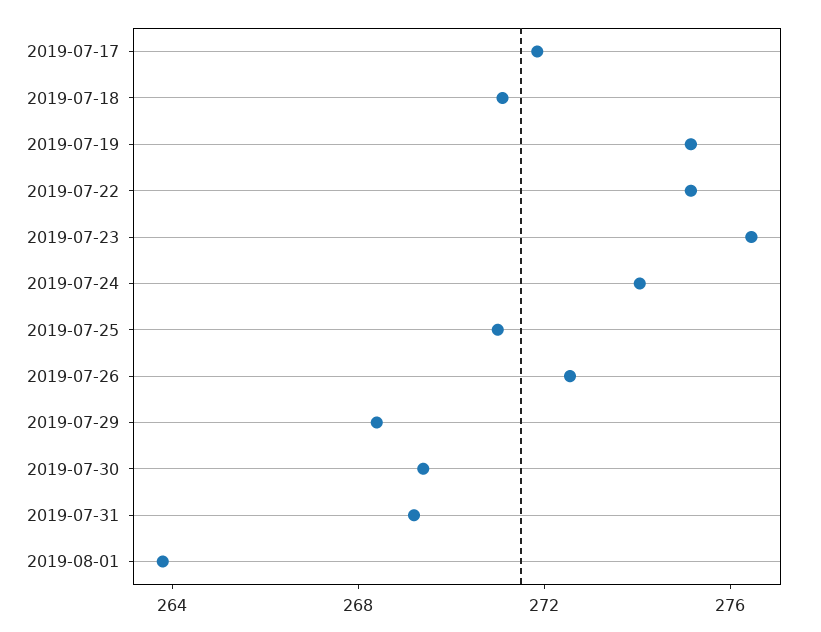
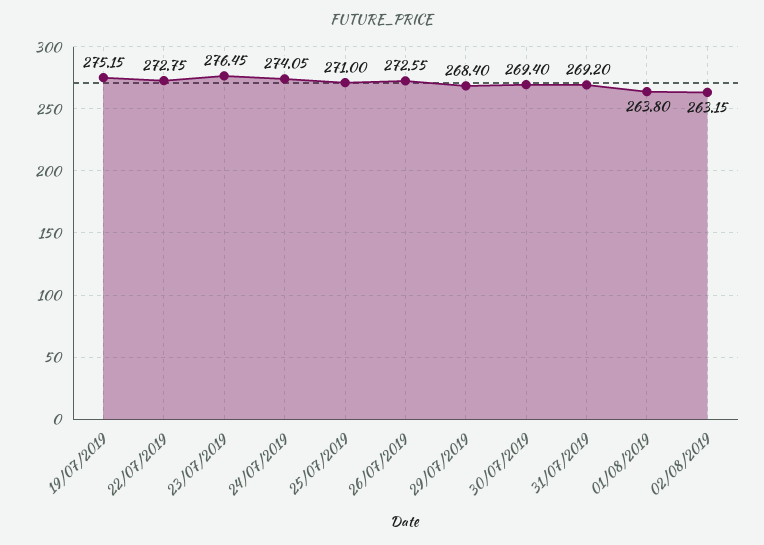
2019-07-17: 272 -> none
2019-07-18: 271 -> none
2019-07-22: 275 -> 272.75
02/08/2019: none -> 263.15

